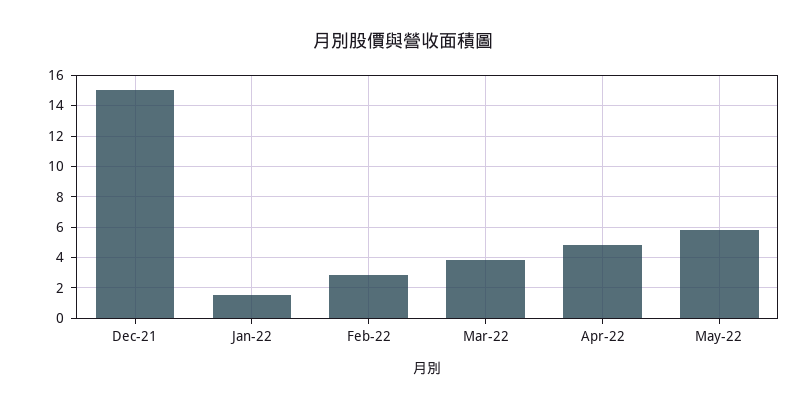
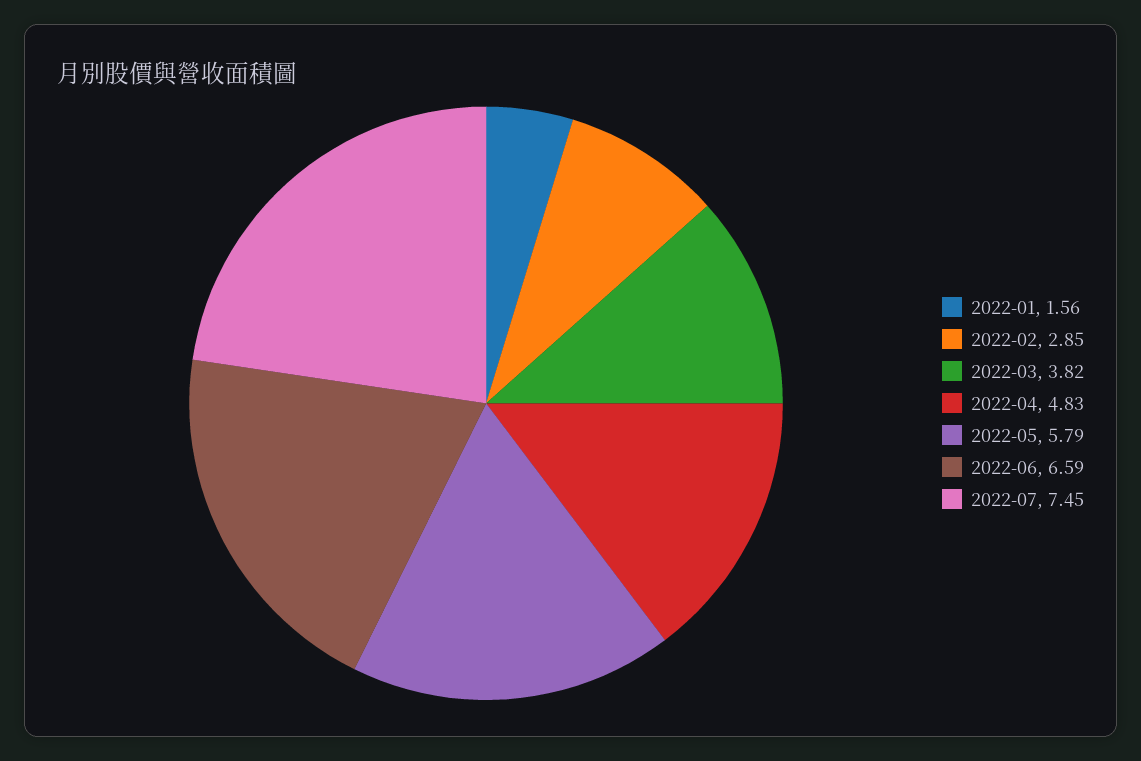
Dec-21: 15 -> none
2022-06: none -> 6.59
2022-07: none -> 7.45

